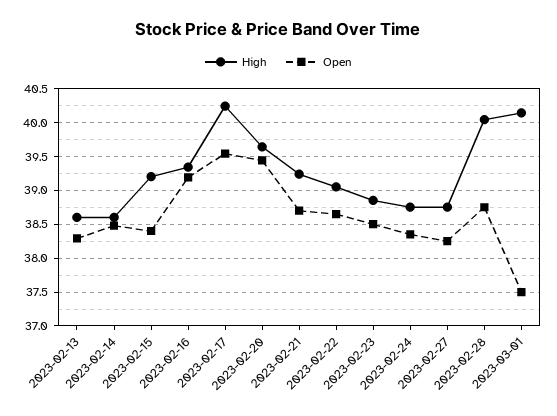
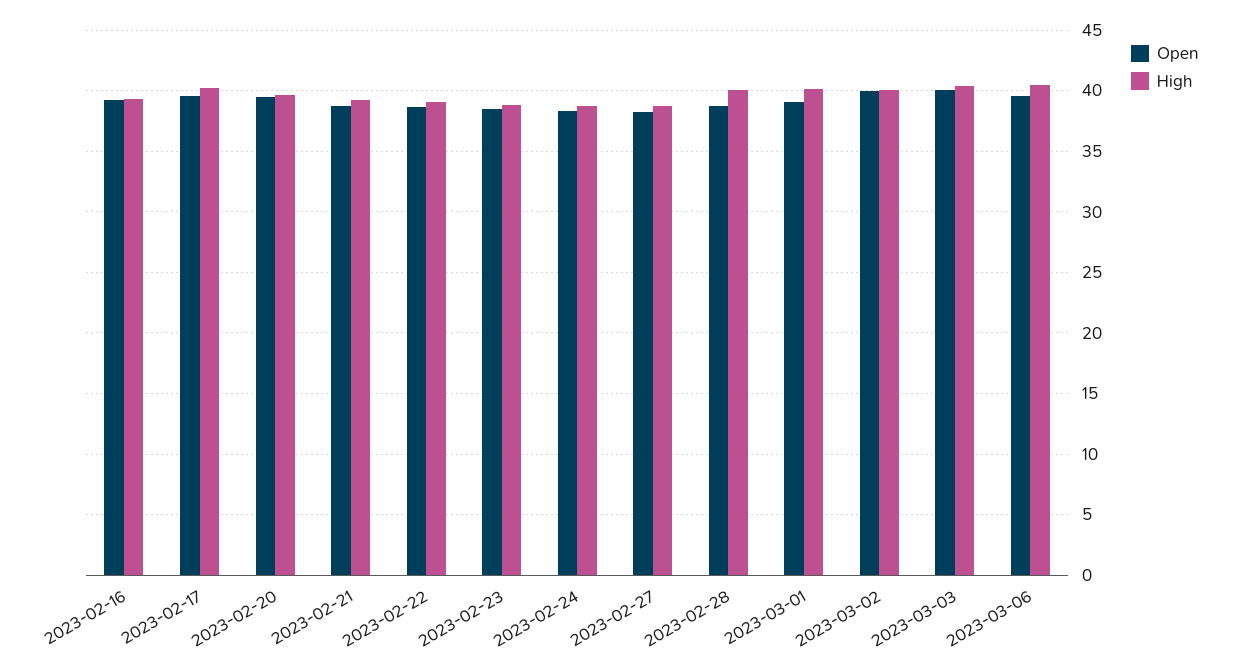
High, 2023-02-13: 38.6 -> none
Open, 2023-02-13: 38.3 -> none
High, 2023-02-14: 38.6 -> none
Open, 2023-02-14: 38.5 -> none
High, 2023-02-15: 39.2 -> none
Open, 2023-02-15: 38.4 -> none
Open, 2023-03-01: 37.5 -> 39
Open, 2023-03-02: none -> 40
High, 2023-03-02: none -> 40
Open, 2023-03-03: none -> 40
High, 2023-03-03: none -> 40.5
Open, 2023-03-06: none -> 39.5
High, 2023-03-06: none -> 40.5

